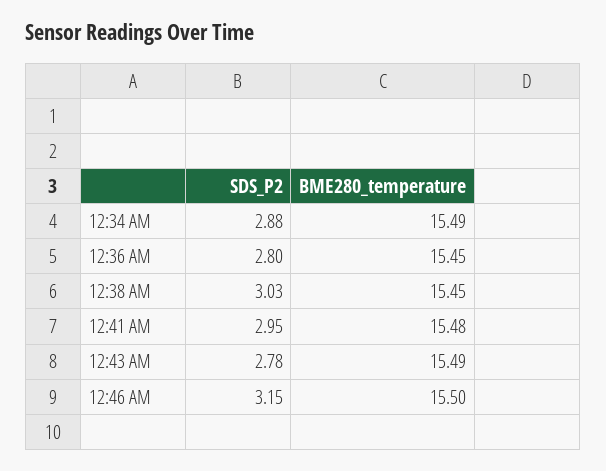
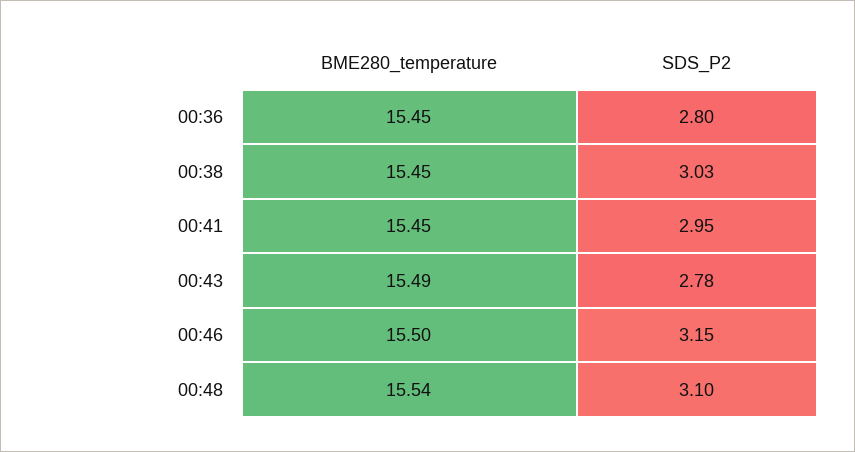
SDS_P2, 12:34 AM: 2.88 -> none
BME280_temperature, 12:34 AM: 15.49 -> none
BME280_temperature, 12:41 AM: 15.48 -> 15.45
BME280_temperature, 00:48: none -> 15.54
SDS_P2, 00:48: none -> 3.1

